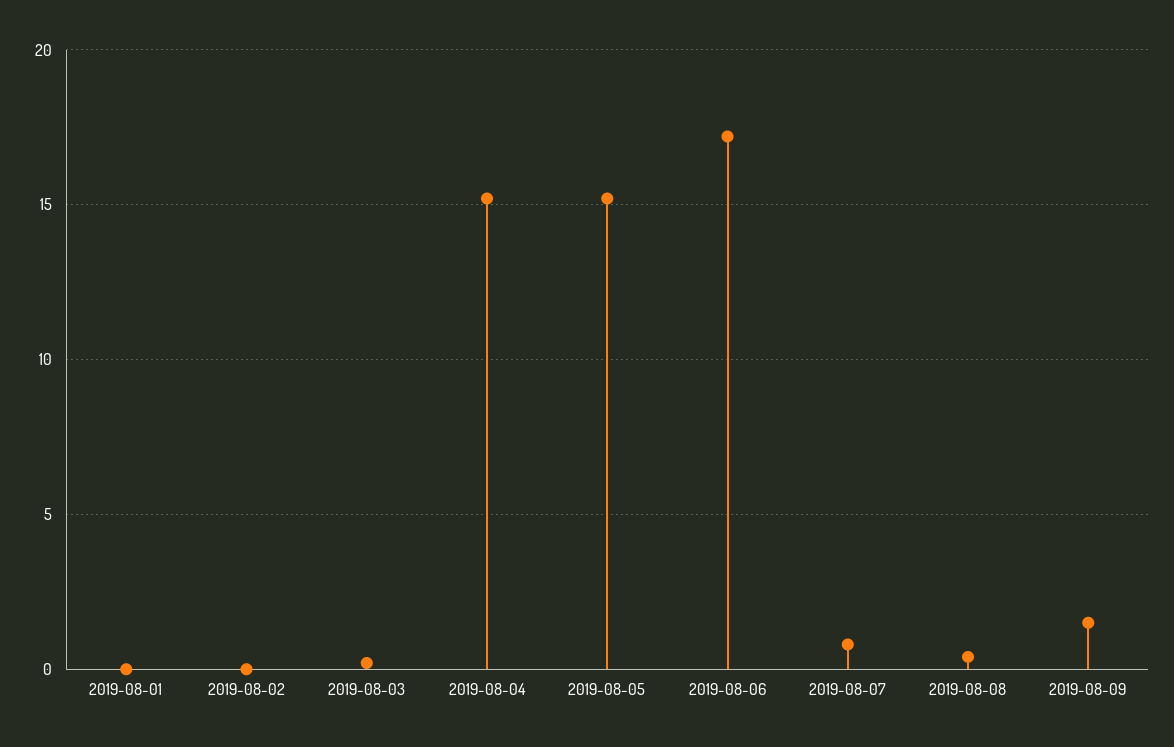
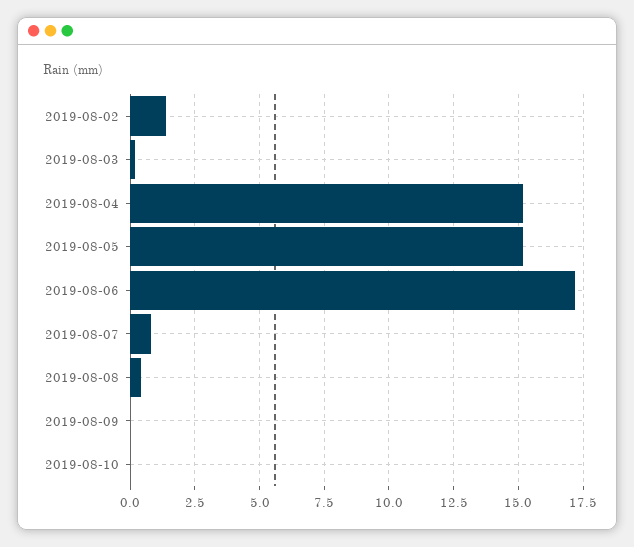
2019-08-01: 0 -> none
2019-08-02: 0 -> 1.5
2019-08-09: 1.5 -> 0
2019-08-10: none -> 0

